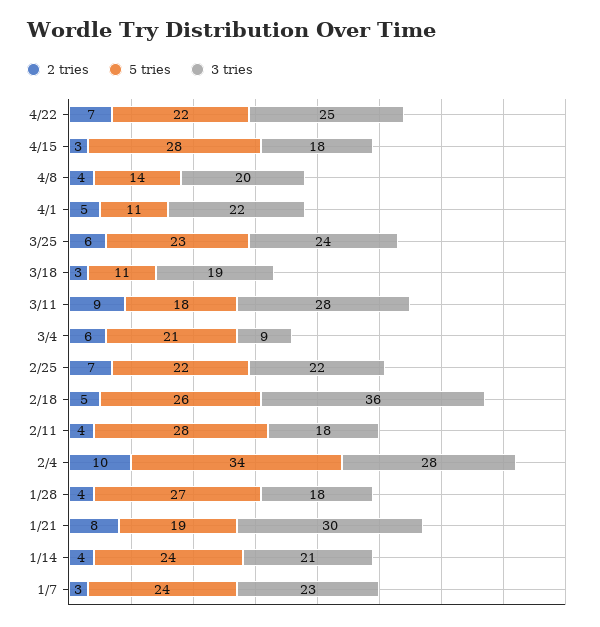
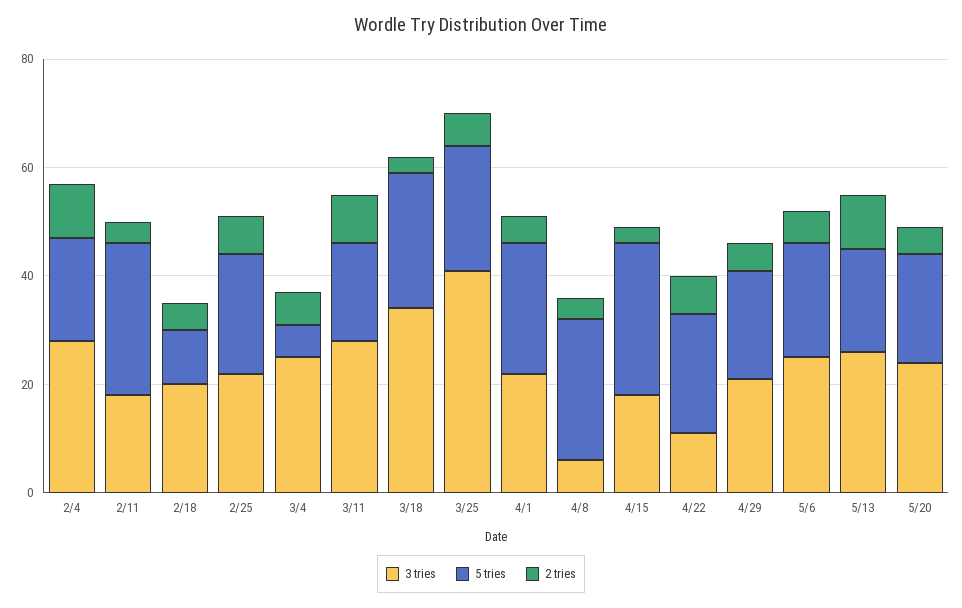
3 tries, 4/22: 25 -> 10
5 tries, 4/8: 14 -> 25
3 tries, 4/8: 20 -> 5
5 tries, 4/1: 11 -> 25
3 tries, 3/25: 24 -> 40
5 tries, 3/18: 11 -> 25
3 tries, 3/18: 19 -> 35
5 tries, 3/4: 21 -> 5
3 tries, 3/4: 9 -> 25
5 tries, 2/18: 26 -> 10
3 tries, 2/18: 36 -> 20
5 tries, 2/4: 34 -> 20
2 tries, 1/28: 4 -> none
5 tries, 1/28: 27 -> none
3 tries, 1/28: 18 -> none
2 tries, 1/21: 8 -> none
5 tries, 1/21: 19 -> none
3 tries, 1/21: 30 -> none
2 tries, 1/14: 4 -> none
5 tries, 1/14: 24 -> none
3 tries, 1/14: 21 -> none
2 tries, 1/7: 3 -> none
5 tries, 1/7: 24 -> none
3 tries, 1/7: 23 -> none
3 tries, 4/29: none -> 20
5 tries, 4/29: none -> 20
2 tries, 4/29: none -> 5
3 tries, 5/6: none -> 25
5 tries, 5/6: none -> 20
2 tries, 5/6: none -> 5
3 tries, 5/13: none -> 25
5 tries, 5/13: none -> 20
2 tries, 5/13: none -> 10
3 tries, 5/20: none -> 25
5 tries, 5/20: none -> 20
2 tries, 5/20: none -> 5

